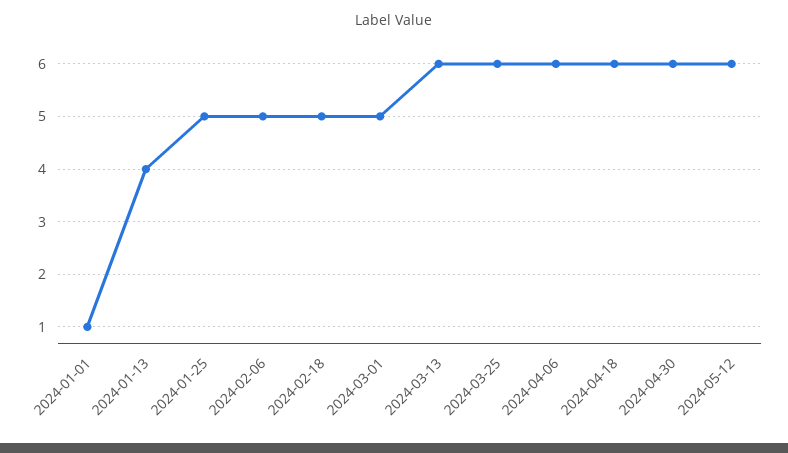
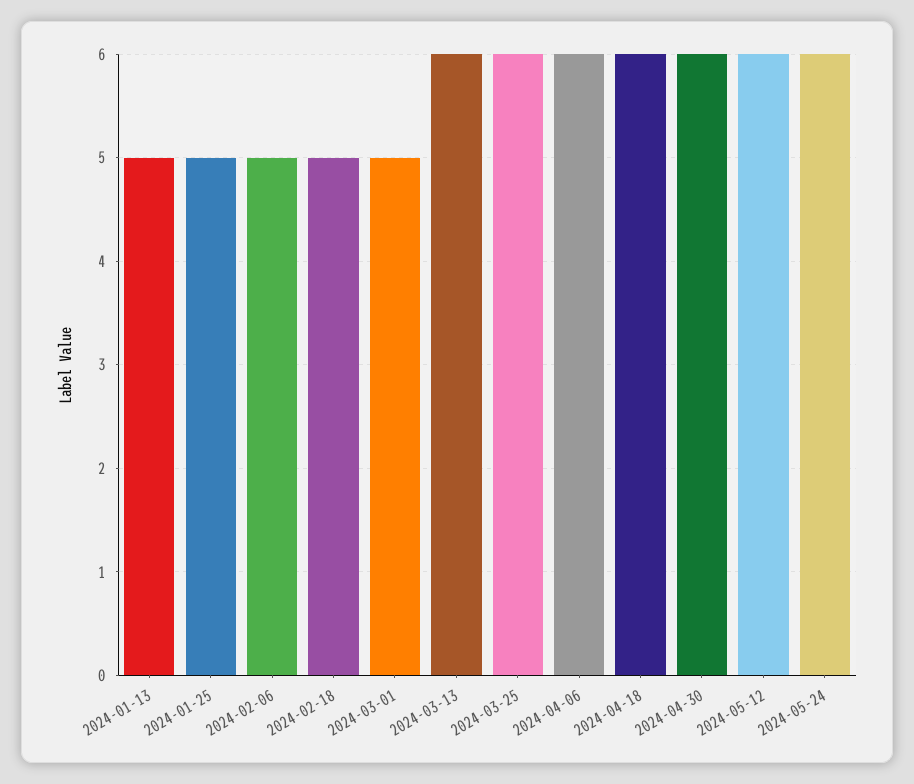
2024-01-01: 1 -> none
2024-01-13: 4 -> 5
2024-05-24: none -> 6

